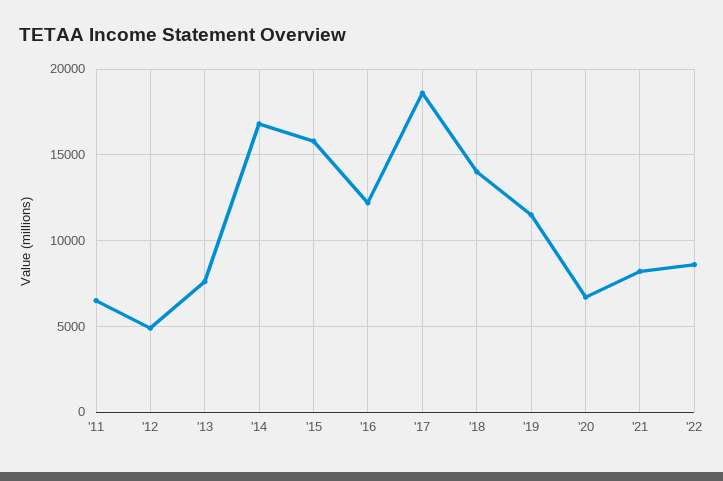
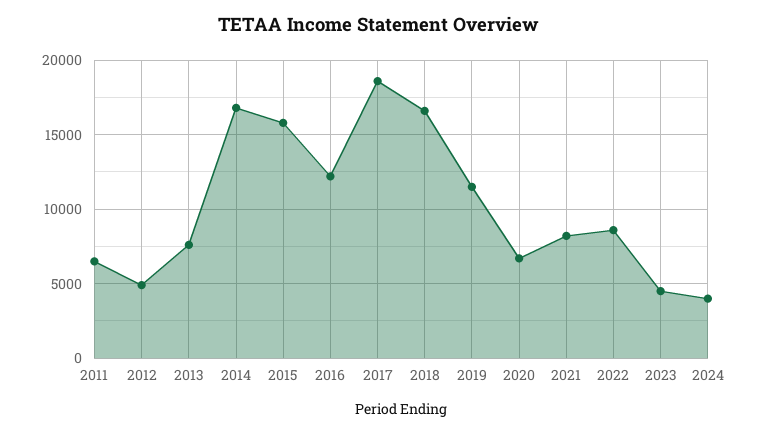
'18: 14000 -> 16500
2023: none -> 4500
2024: none -> 4000

